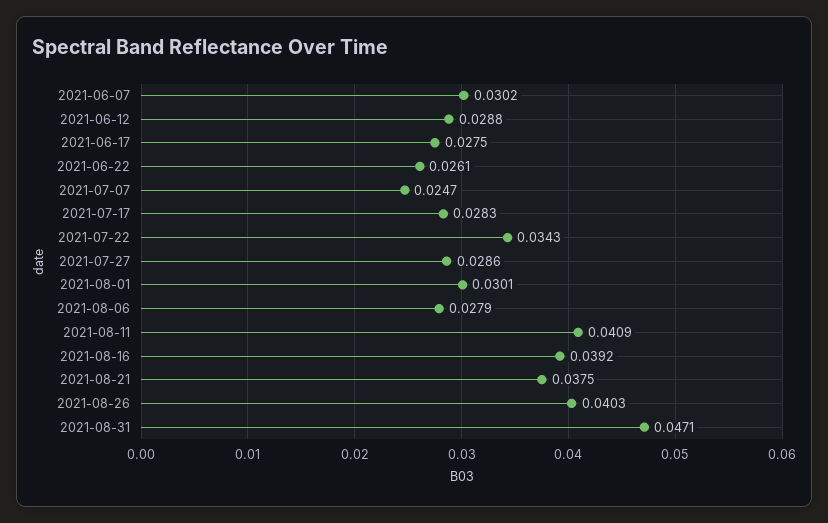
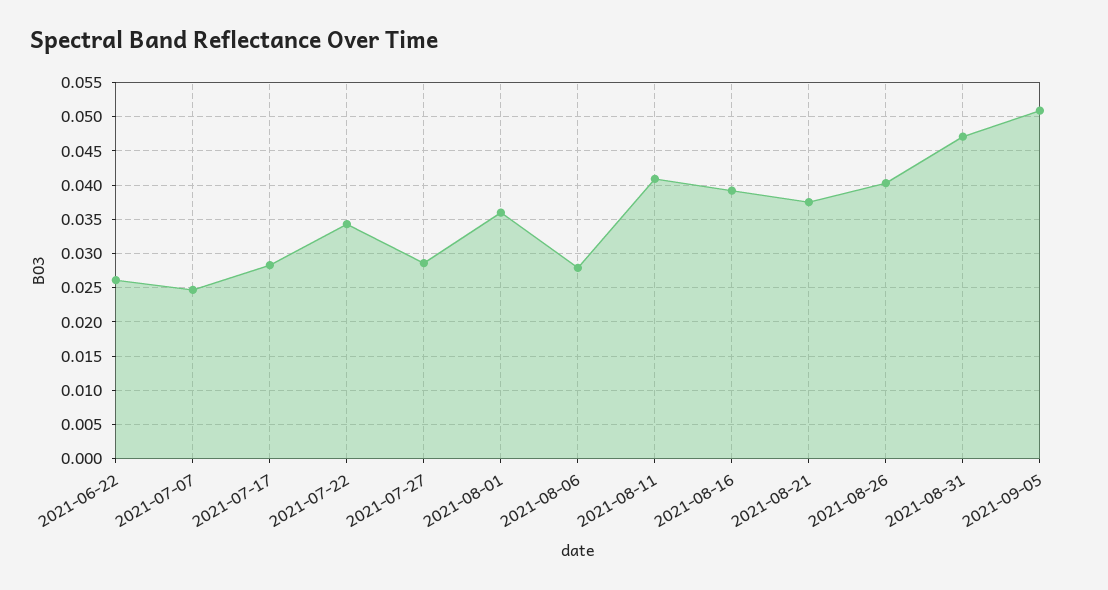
2021-06-07: 0.0302 -> none
2021-06-12: 0.0288 -> none
2021-06-17: 0.0275 -> none
2021-08-01: 0.0301 -> 0.036
2021-09-05: none -> 0.051

